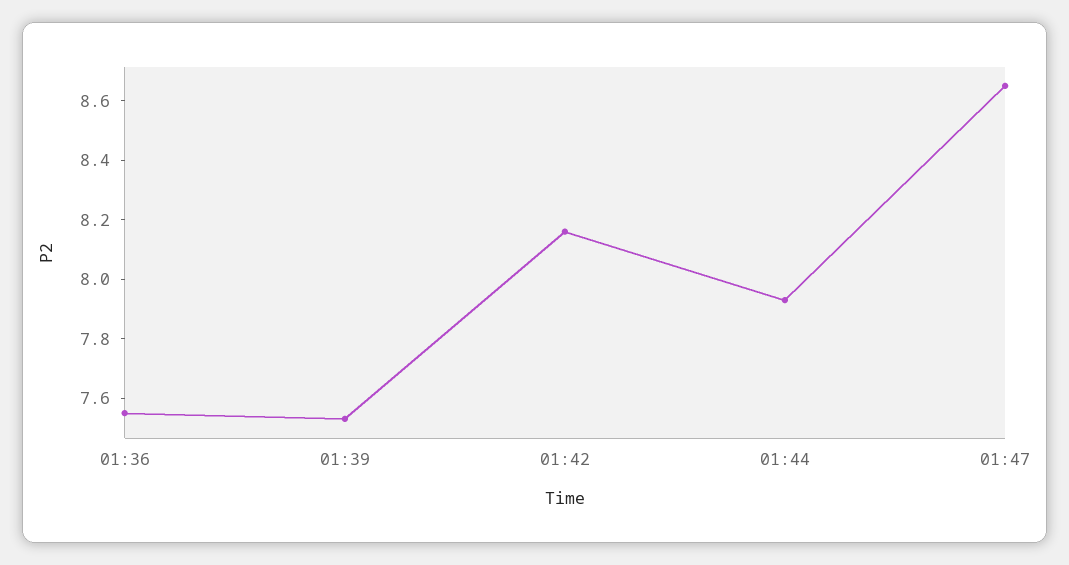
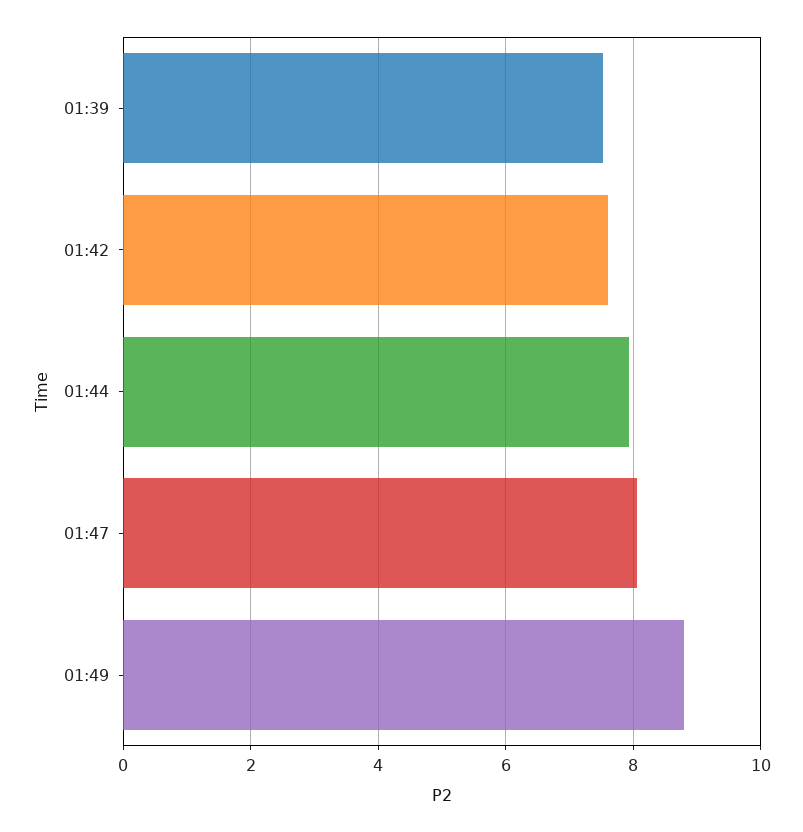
01:36: 7.55 -> none
01:42: 8.15 -> 7.6
01:47: 8.65 -> 8
01:49: none -> 8.8

